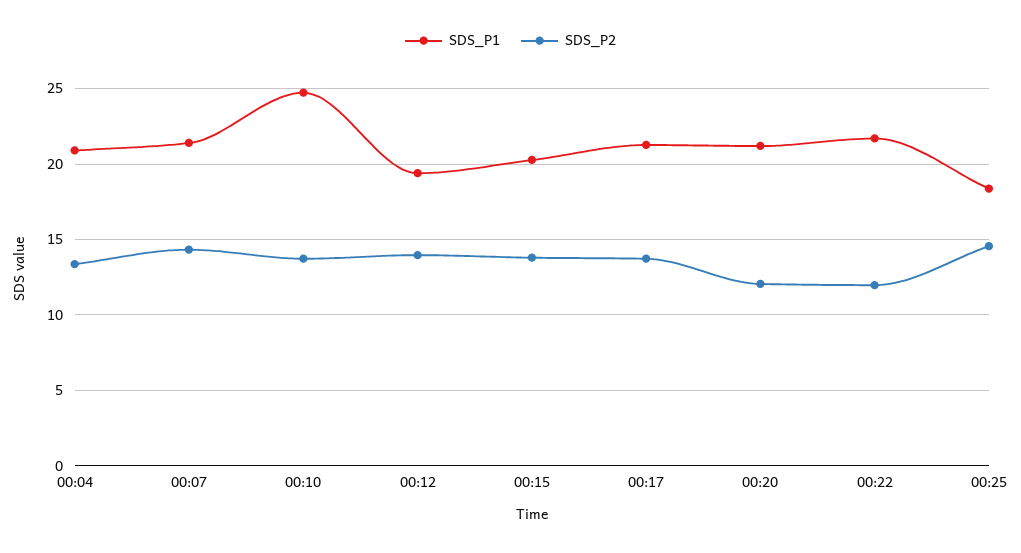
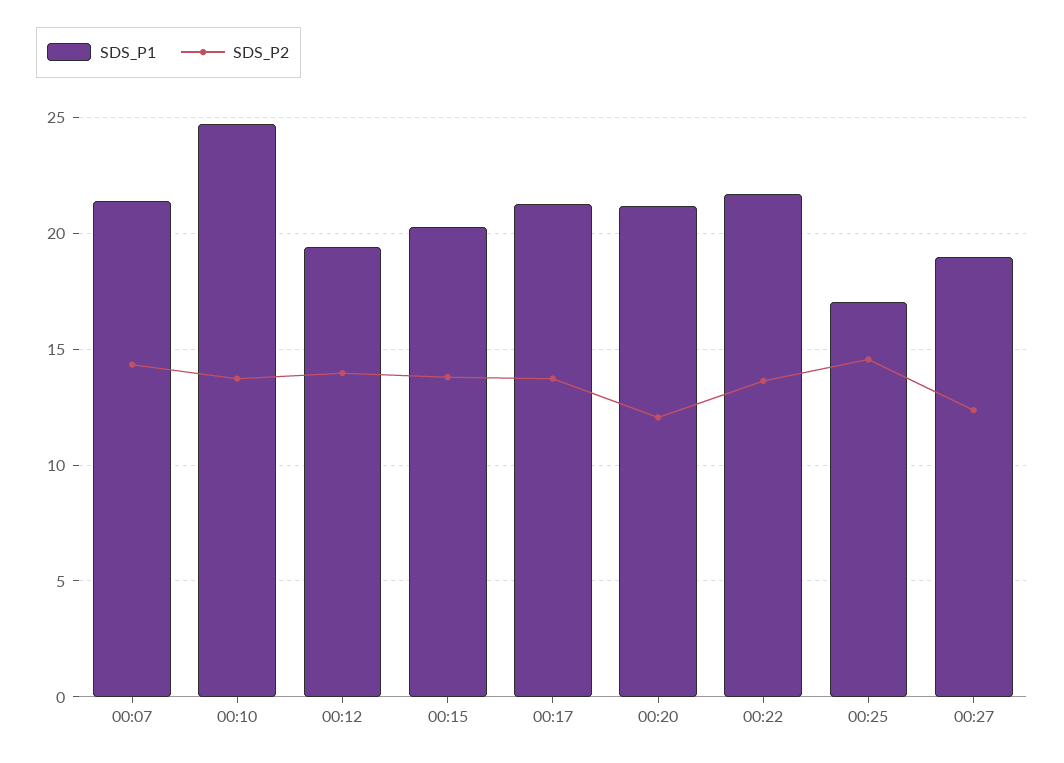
SDS_P1, 00:04: 21 -> none
SDS_P2, 00:04: 13.5 -> none
SDS_P2, 00:22: 12 -> 13.5
SDS_P1, 00:25: 18.5 -> 17
SDS_P1, 00:27: none -> 19
SDS_P2, 00:27: none -> 12.5

